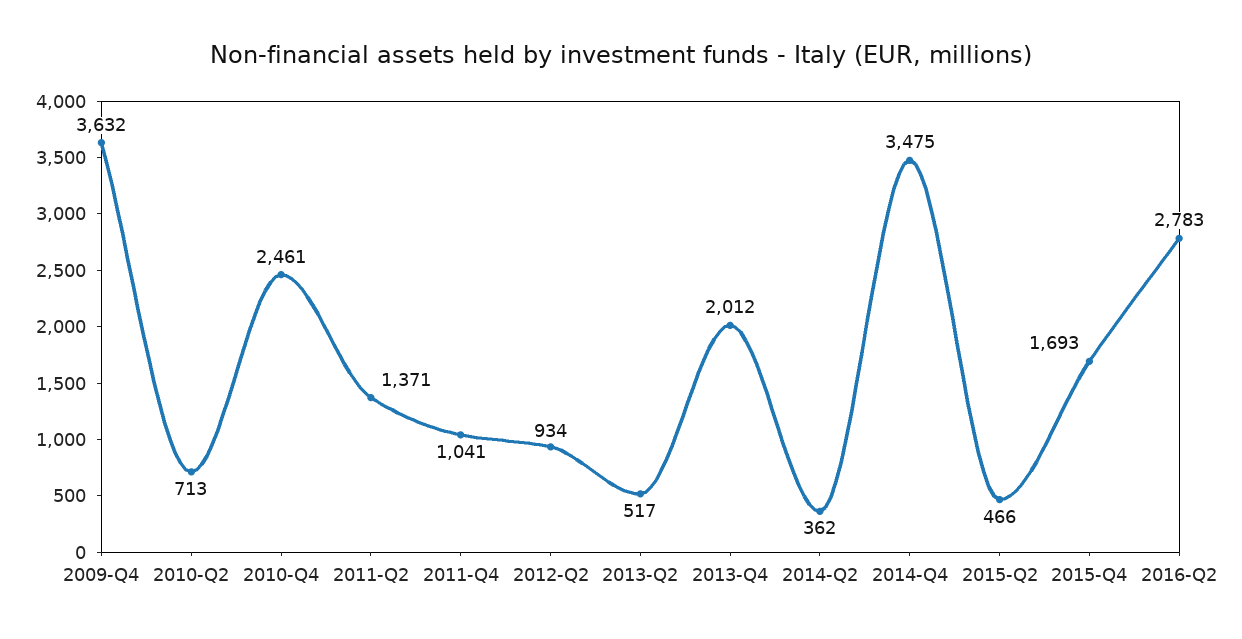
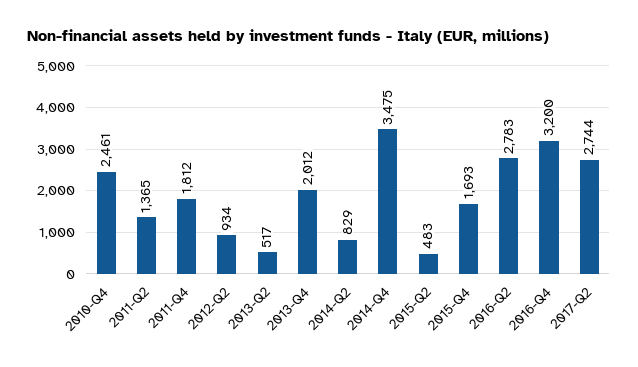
2009-Q4: 3632 -> none
2010-Q2: 713 -> none
2011-Q2: 1371 -> 1365
2011-Q4: 1041 -> 1812
2014-Q2: 362 -> 829
2015-Q2: 466 -> 483
2016-Q4: none -> 3200
2017-Q2: none -> 2744

